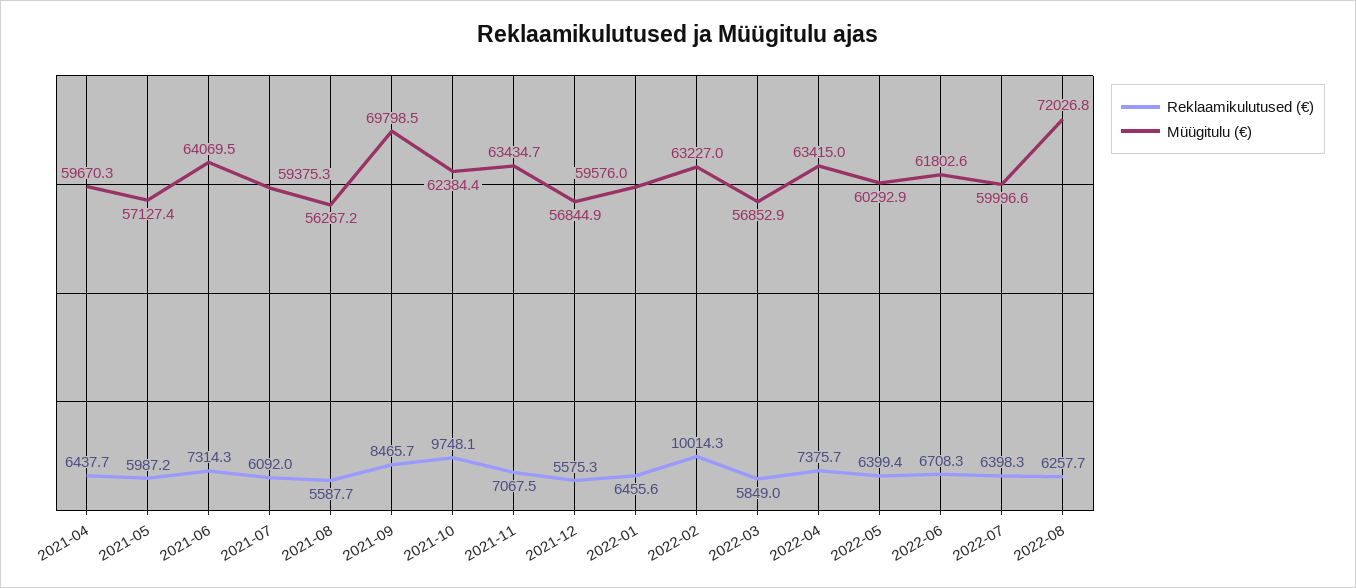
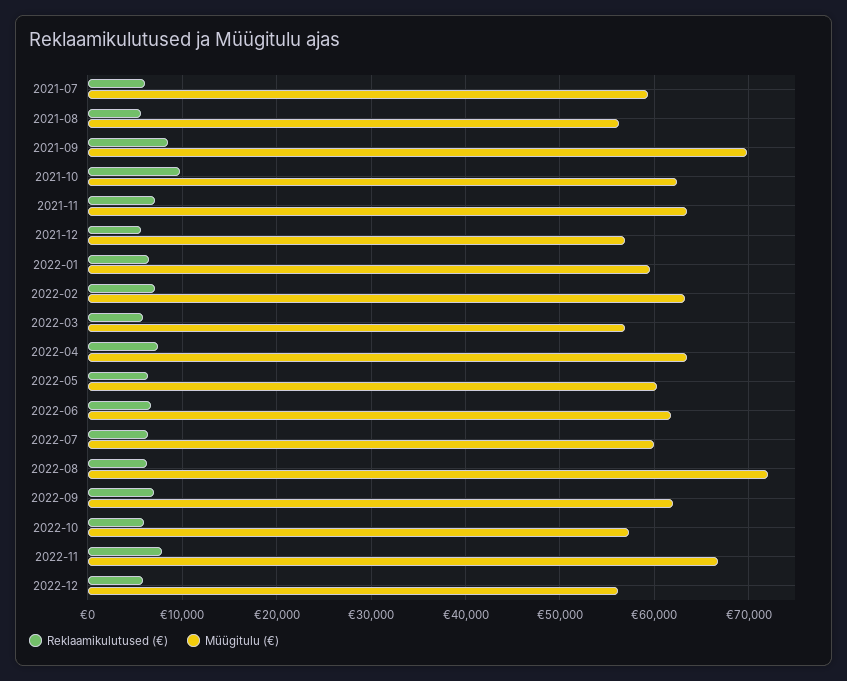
Reklaamikulutused (€), 2021-04: 6437.7 -> none
Müügitulu (€), 2021-04: 59670.3 -> none
Reklaamikulutused (€), 2021-05: 5987.2 -> none
Müügitulu (€), 2021-05: 57127.4 -> none
Reklaamikulutused (€), 2021-06: 7314.3 -> none
Müügitulu (€), 2021-06: 64069.5 -> none
Reklaamikulutused (€), 2022-02: 10014.3 -> 7000
Reklaamikulutused (€), 2022-09: none -> 7000
Müügitulu (€), 2022-09: none -> 62000
Reklaamikulutused (€), 2022-10: none -> 6000
Müügitulu (€), 2022-10: none -> 57000
Reklaamikulutused (€), 2022-11: none -> 8000
Müügitulu (€), 2022-11: none -> 67000
Reklaamikulutused (€), 2022-12: none -> 6000
Müügitulu (€), 2022-12: none -> 56000

